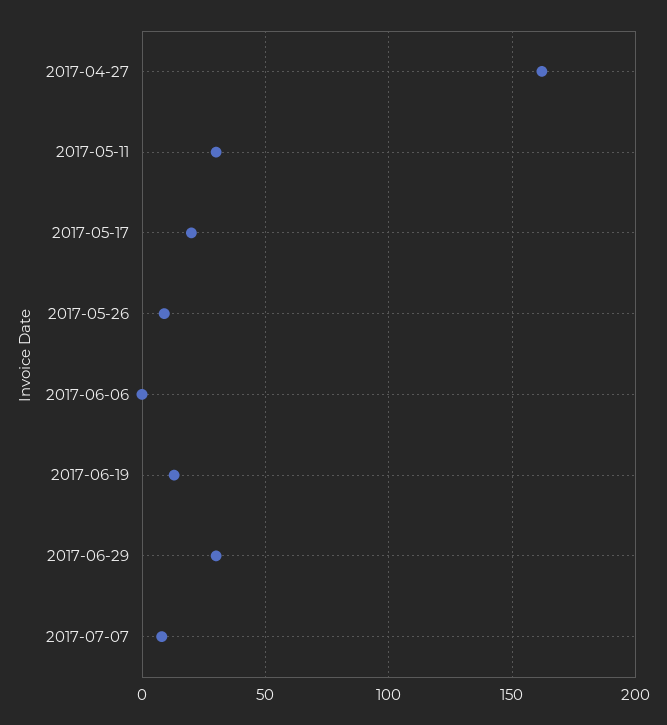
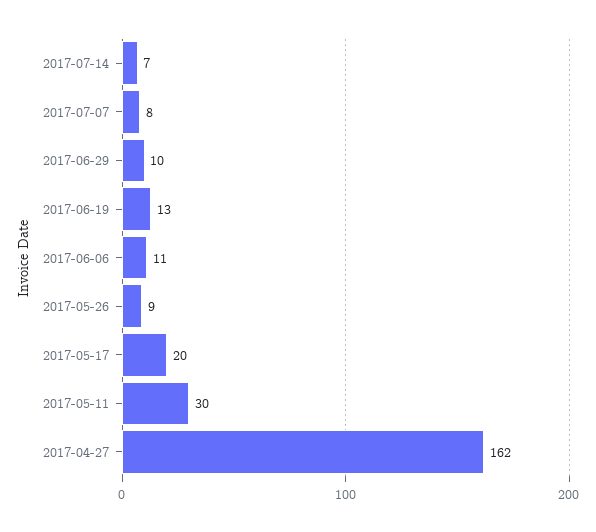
2017-06-06: 0 -> 11
2017-06-29: 30 -> 10
2017-07-14: none -> 7

